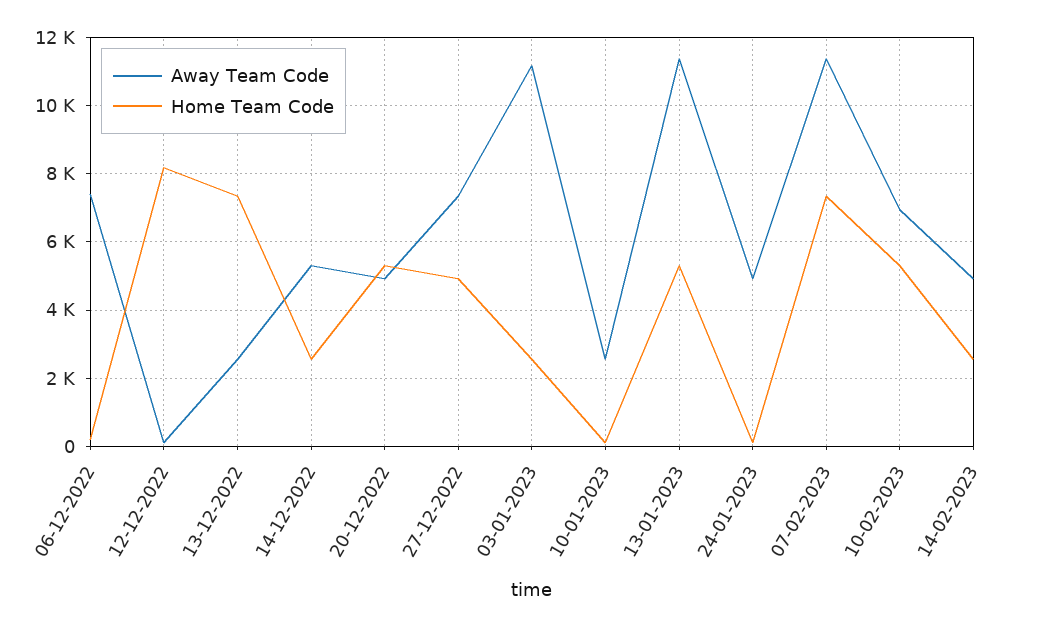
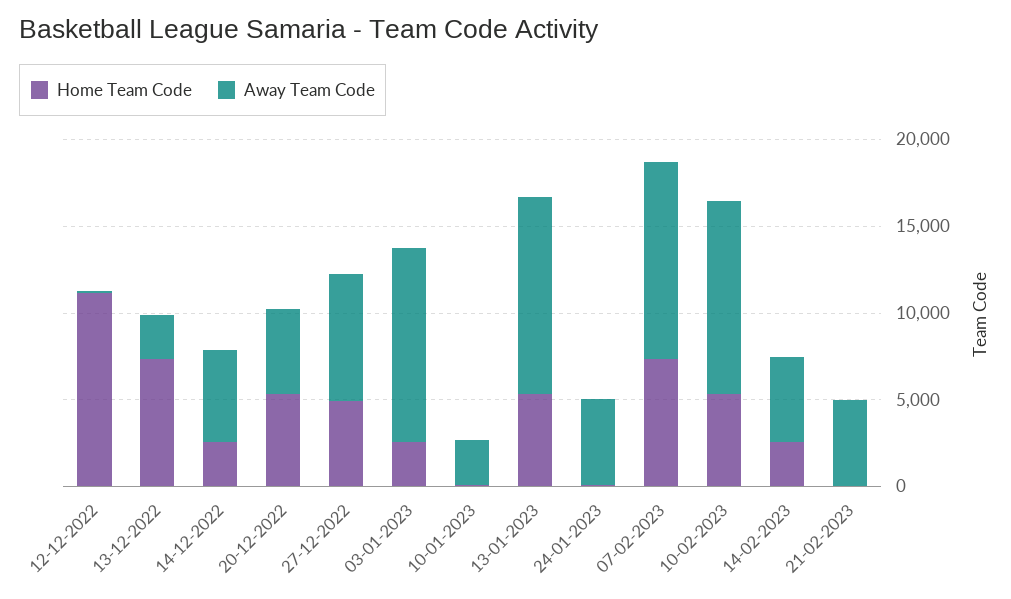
Away Team Code, 06-12-2022: 7400 -> none
Home Team Code, 06-12-2022: 200 -> none
Home Team Code, 12-12-2022: 8200 -> 11000
Away Team Code, 10-02-2023: 7000 -> 11000
Home Team Code, 21-02-2023: none -> 0
Away Team Code, 21-02-2023: none -> 5000

